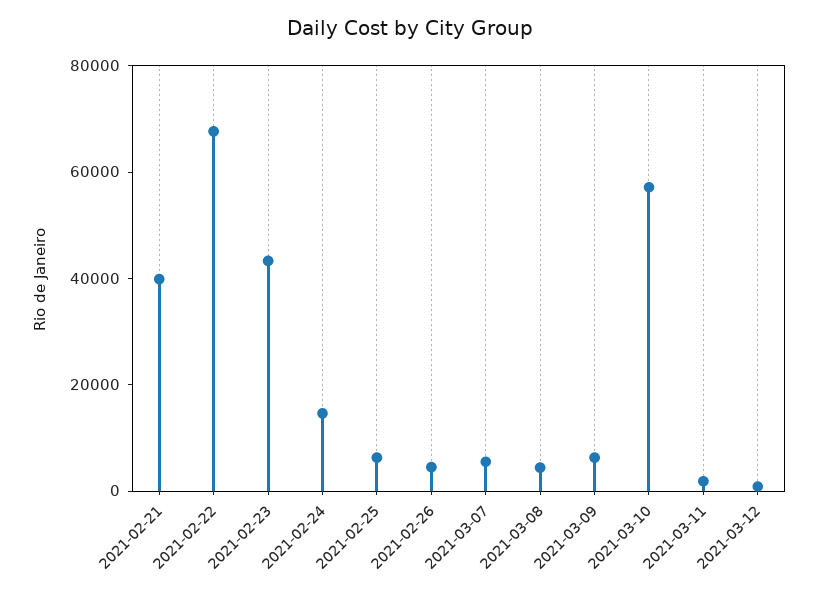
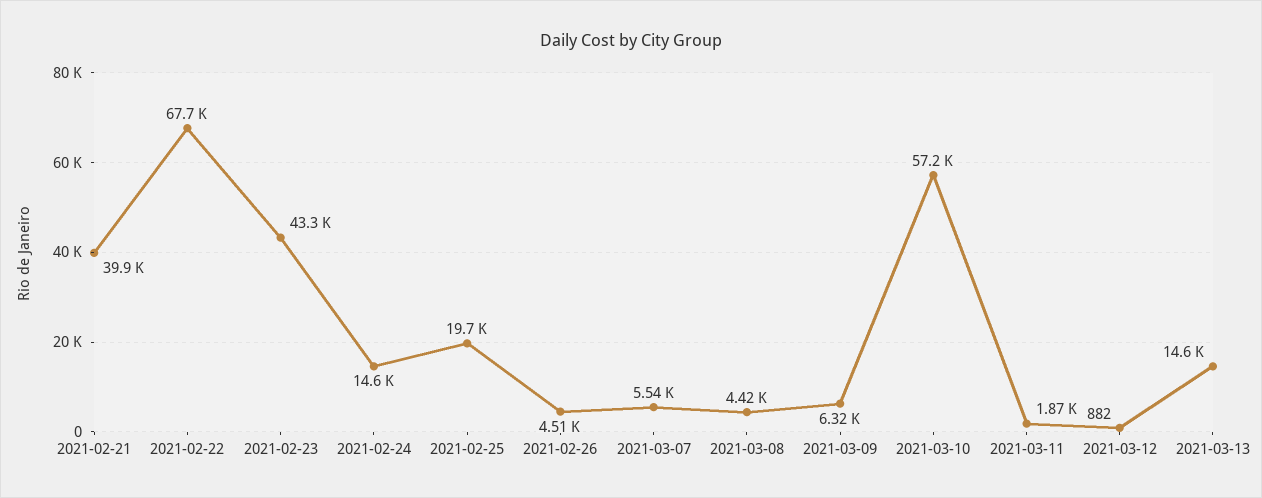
2021-02-25: 5000 -> 19700
2021-03-13: none -> 14600

